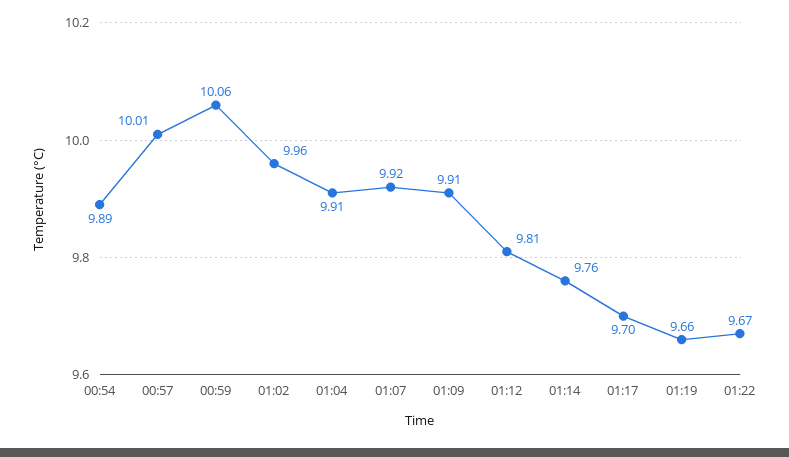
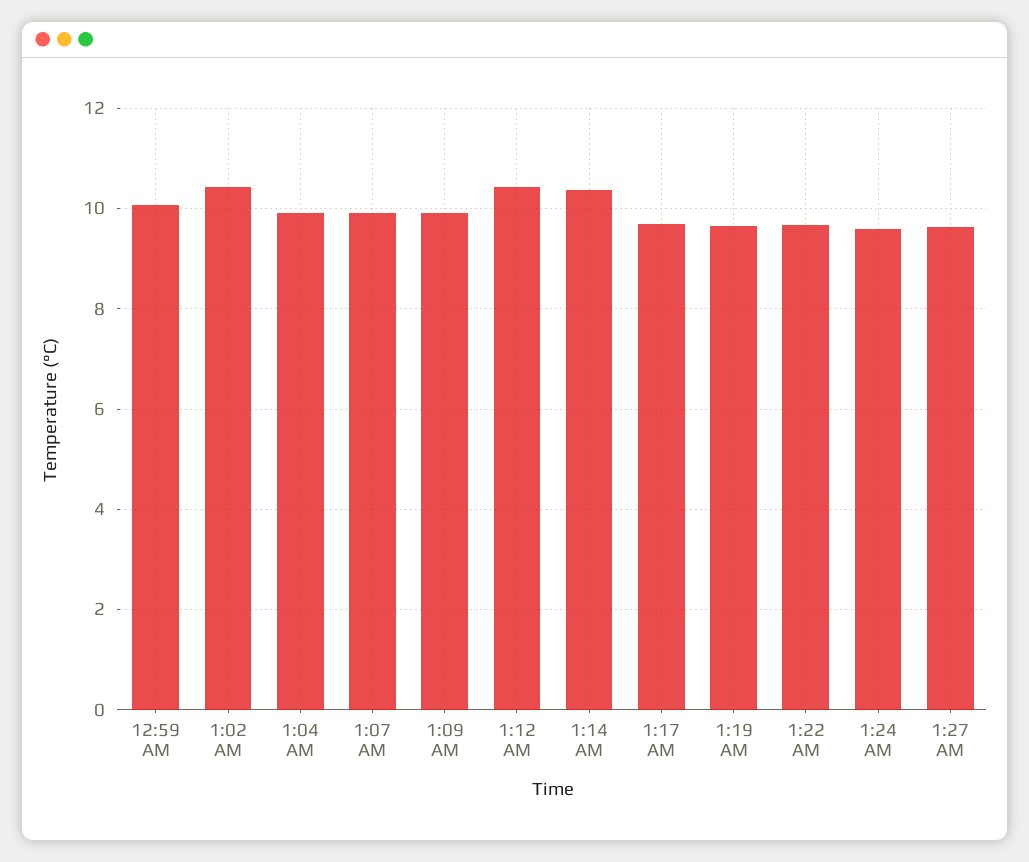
00:54: 9.89 -> none
00:57: 10.01 -> none
01:02: 9.96 -> 10.4
01:12: 9.81 -> 10.4
01:14: 9.76 -> 10.4
1:24 AM: none -> 9.6
1:27 AM: none -> 9.6

